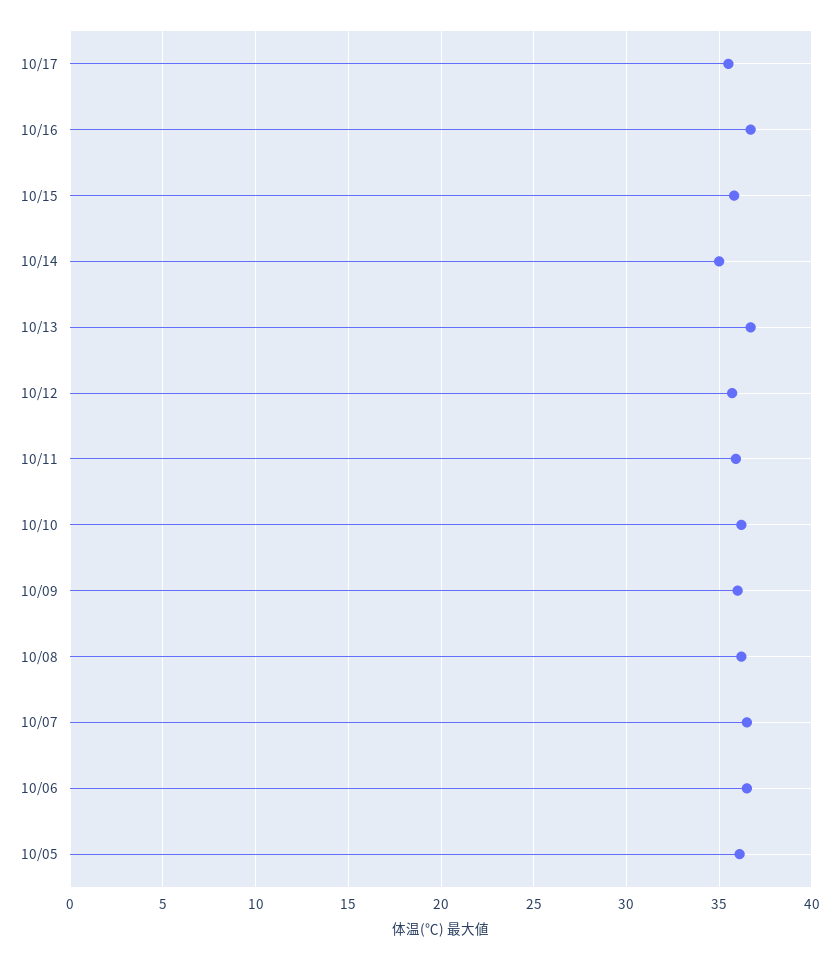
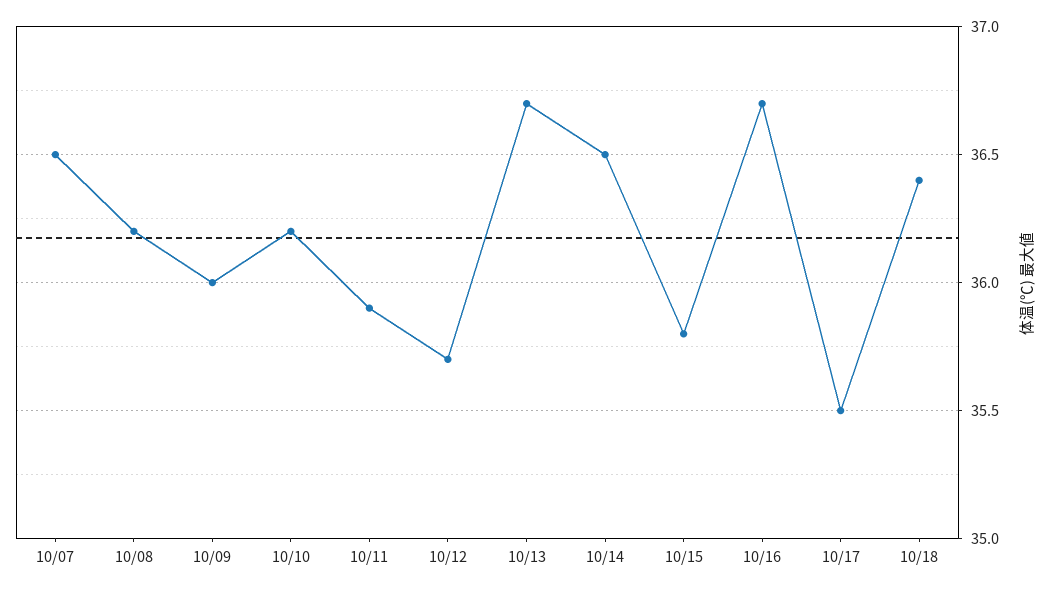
10/14: 35 -> 36.5
10/06: 36.5 -> none
10/05: 36 -> none
10/18: none -> 36.4

